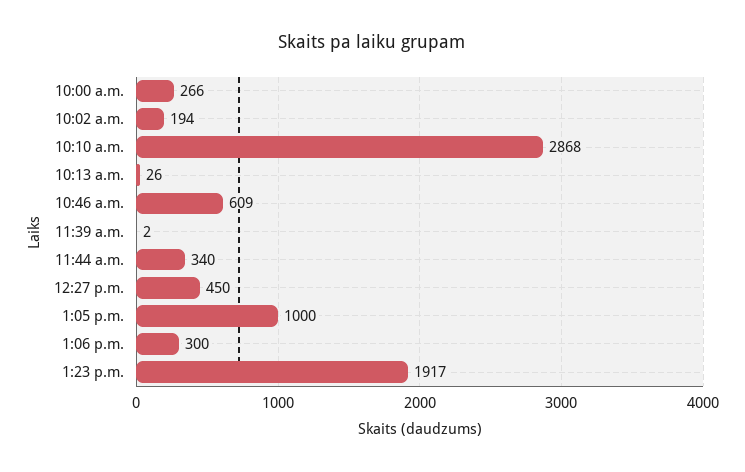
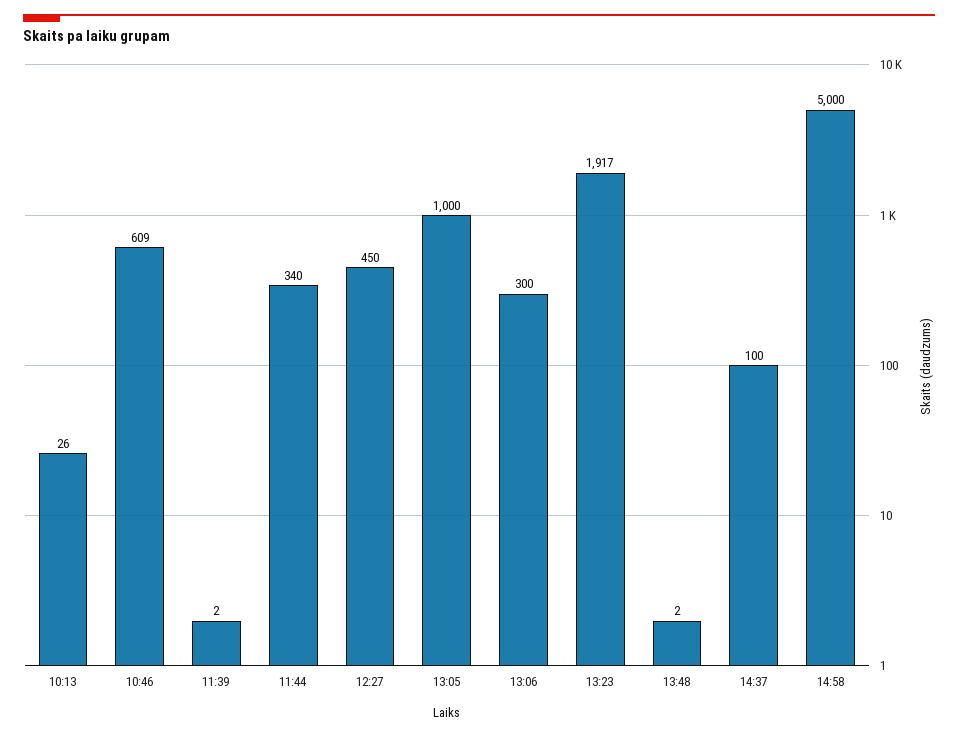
10:00 a.m.: 266 -> none
10:02 a.m.: 194 -> none
10:10 a.m.: 2868 -> none
13:48: none -> 2
14:37: none -> 100
14:58: none -> 5000

